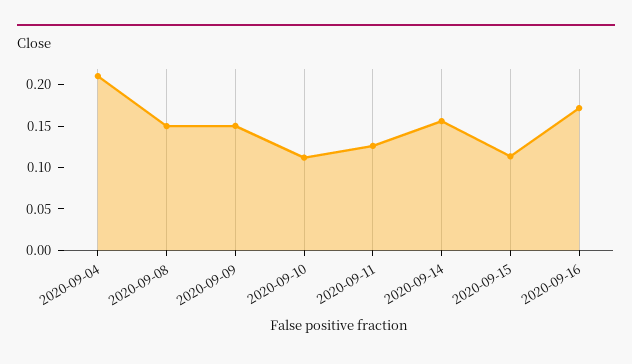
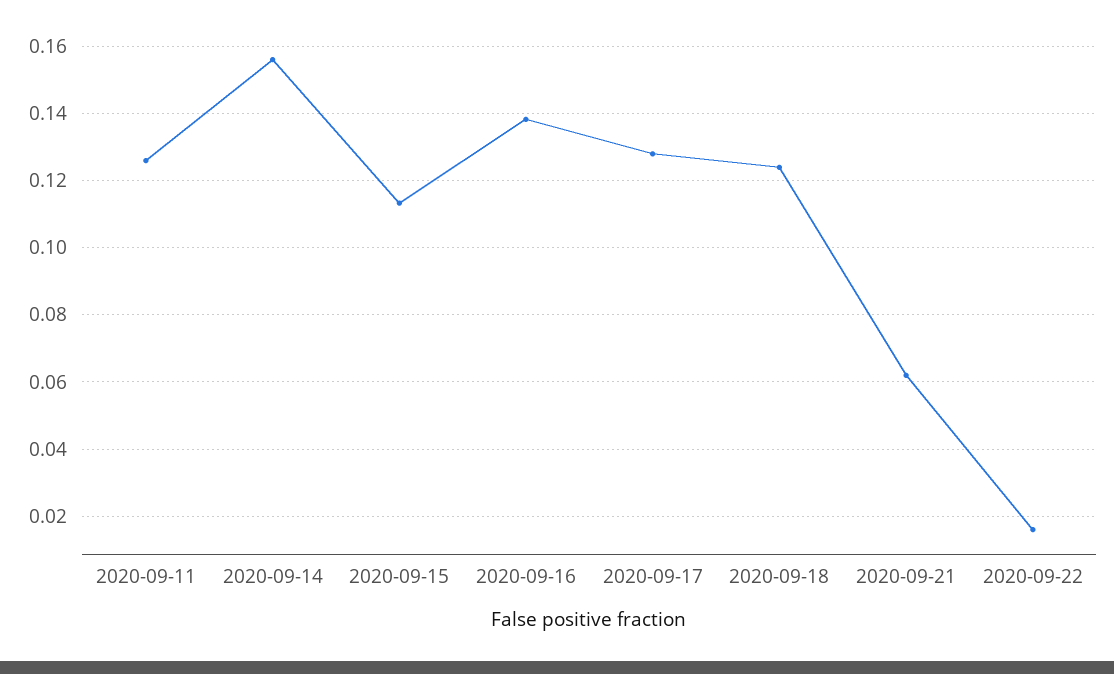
2020-09-04: 0.21 -> none
2020-09-08: 0.15 -> none
2020-09-09: 0.15 -> none
2020-09-10: 0.11 -> none
2020-09-16: 0.17 -> 0.138
2020-09-17: none -> 0.128
2020-09-18: none -> 0.124
2020-09-21: none -> 0.062
2020-09-22: none -> 0.016

